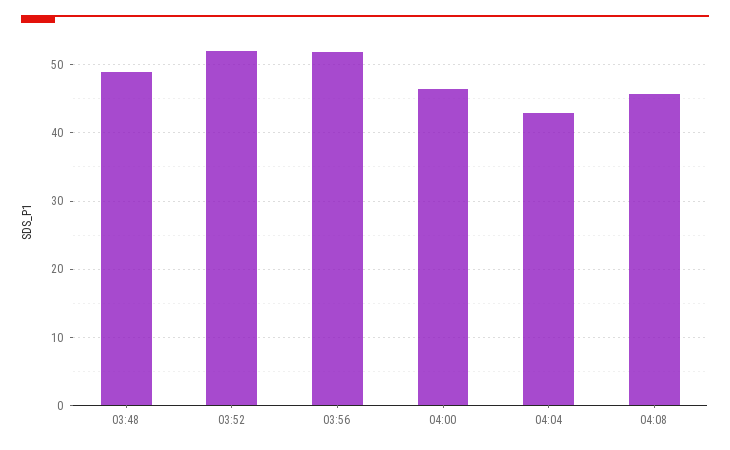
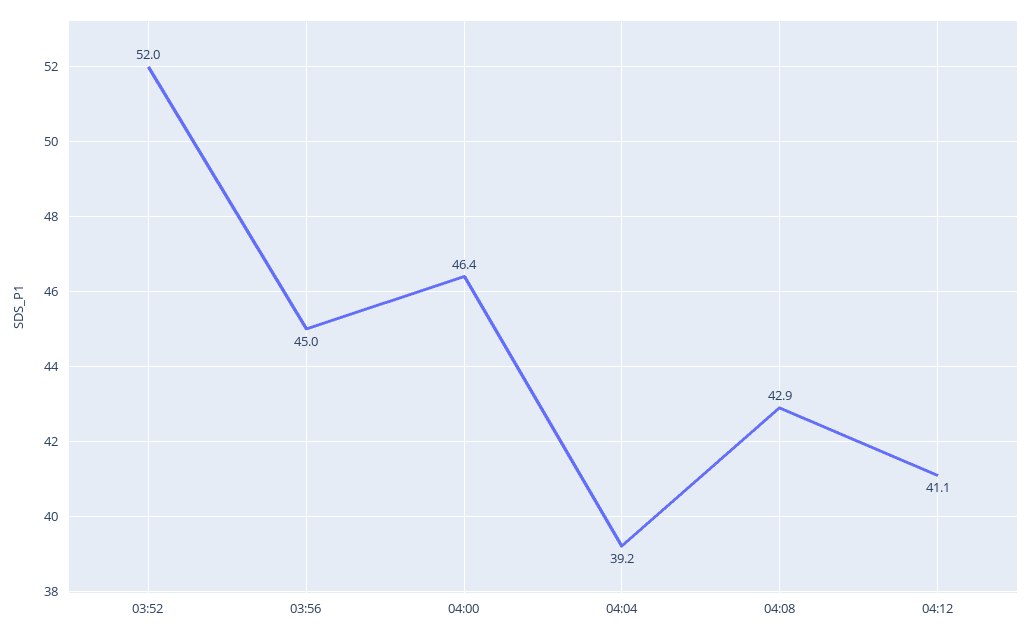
03:48: 49 -> none
03:56: 52 -> 45
04:04: 43 -> 39.2
04:08: 46 -> 42.9
04:12: none -> 41.1

